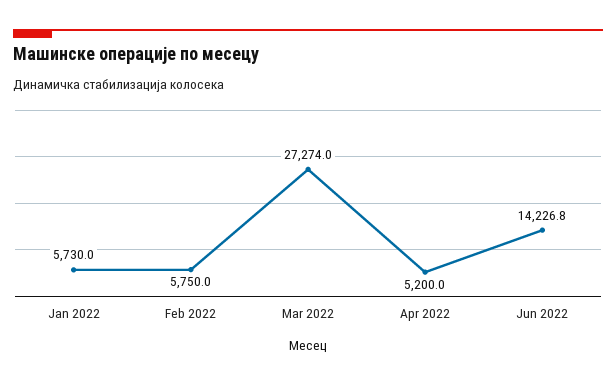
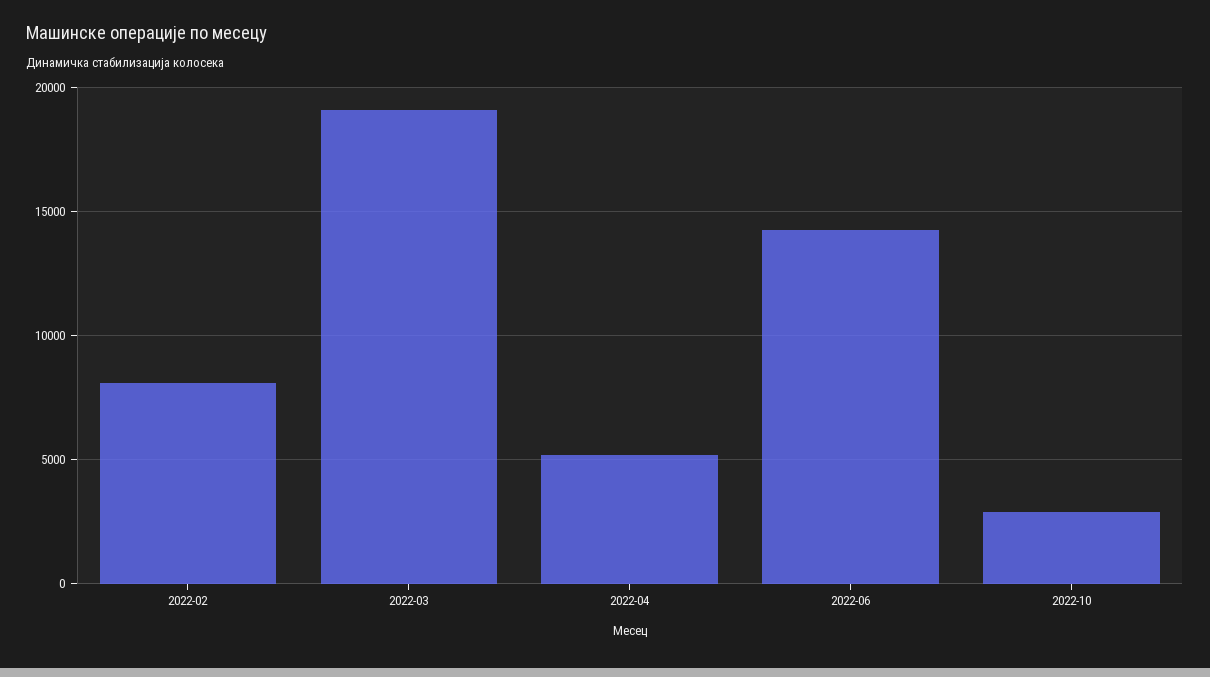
Jan 2022: 5730 -> none
Feb 2022: 5750 -> 8000
Mar 2022: 27274 -> 19000
2022-10: none -> 3000

